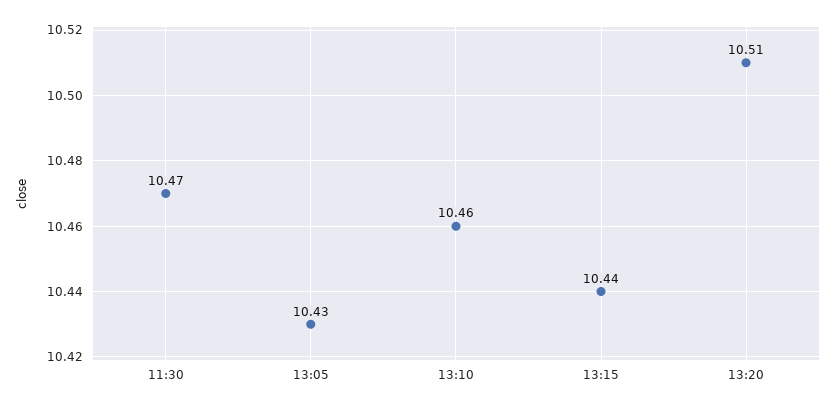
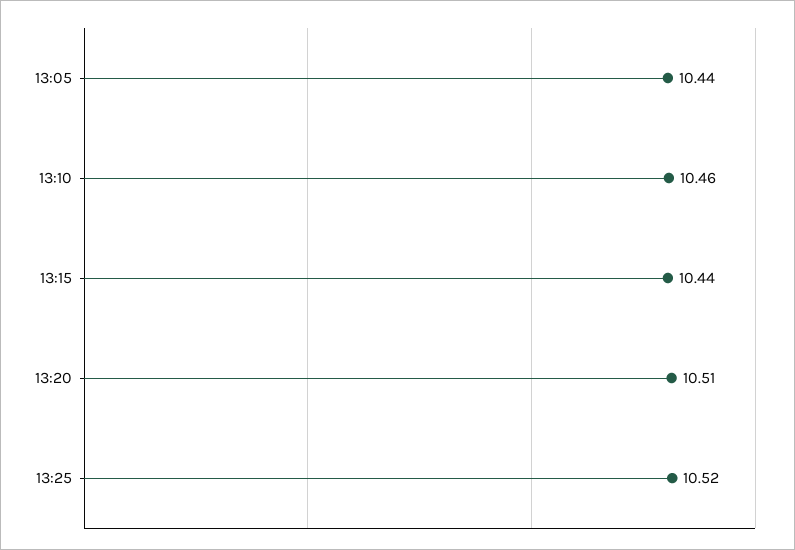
11:30: 10.47 -> none
13:05: 10.43 -> 10.44
13:25: none -> 10.52

